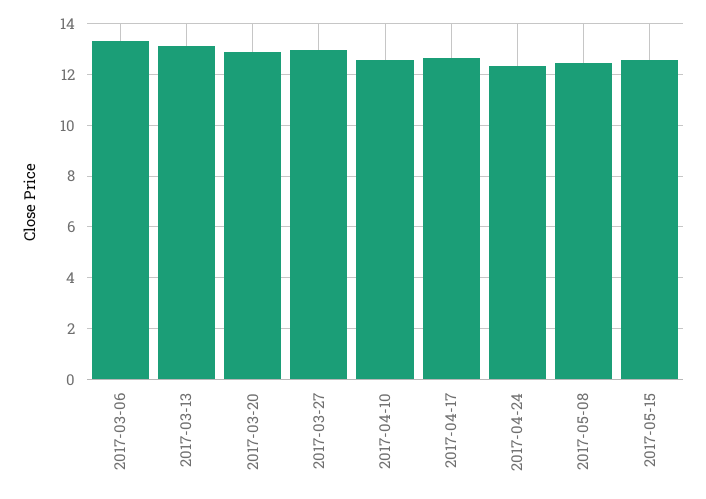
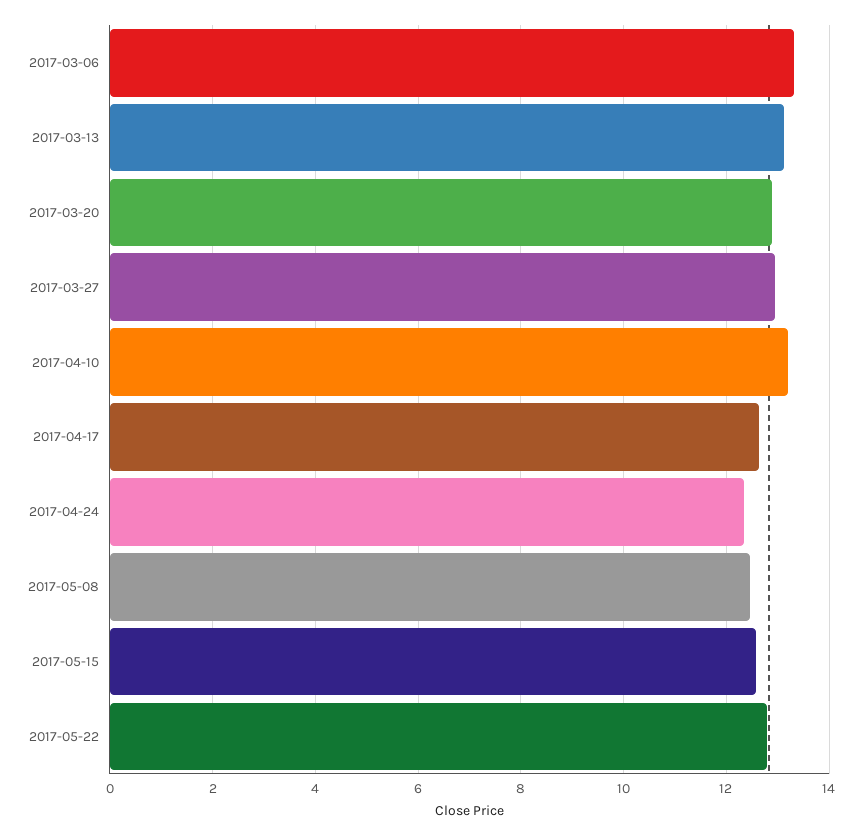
2017-04-10: 12.5 -> 13.2
2017-05-22: none -> 12.8

